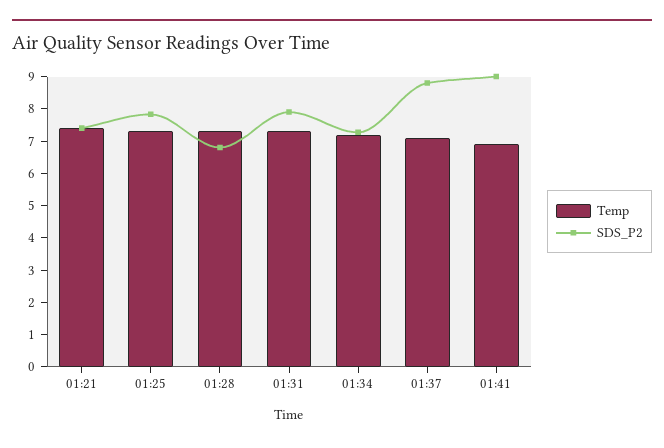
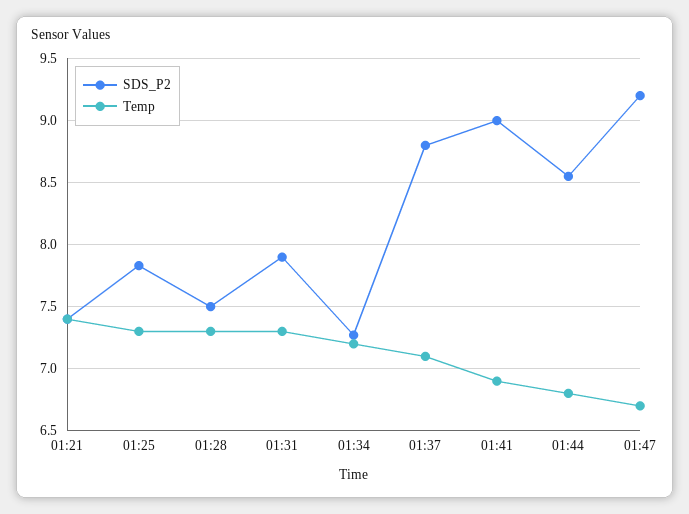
SDS_P2, 01:28: 6.75 -> 7.5
SDS_P2, 01:44: none -> 8.55
Temp, 01:44: none -> 6.8
SDS_P2, 01:47: none -> 9.2
Temp, 01:47: none -> 6.7

